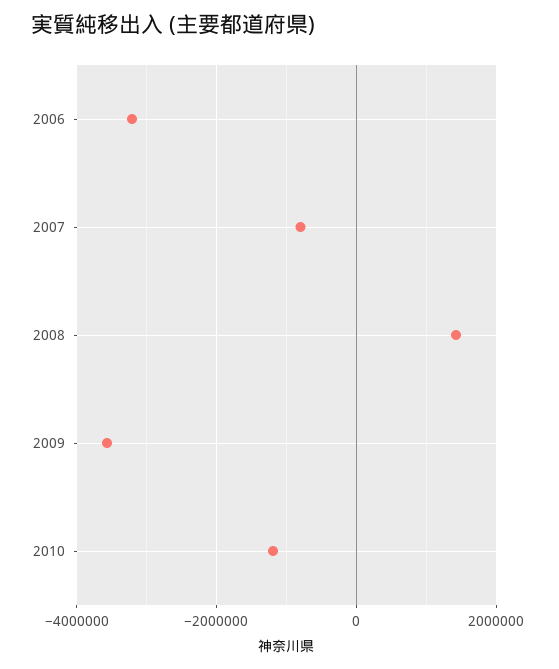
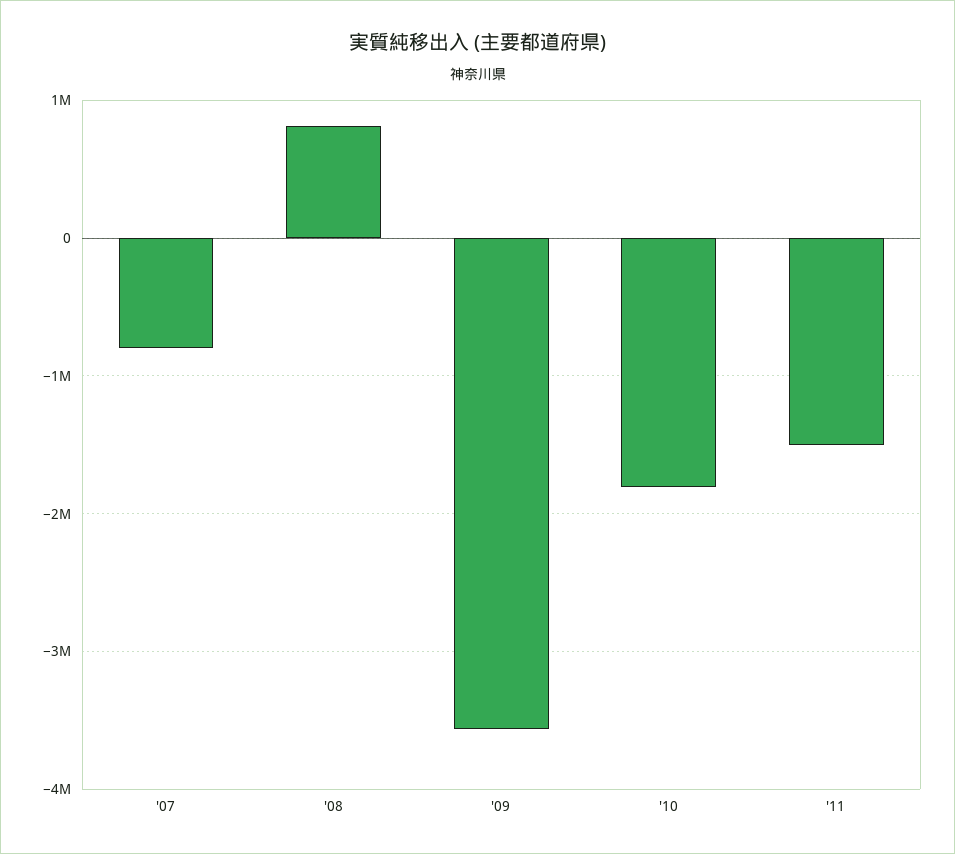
2006: -3200000 -> none
2008: 1400000 -> 800000
2010: -1200000 -> -1800000
'11: none -> -1500000

